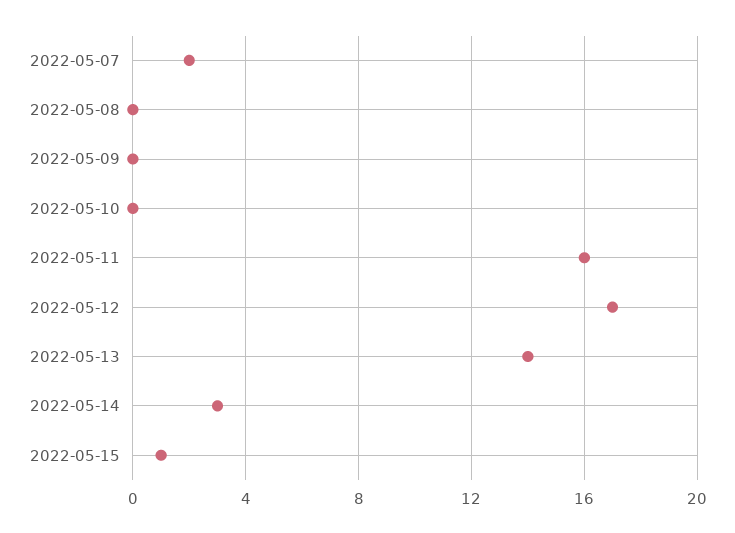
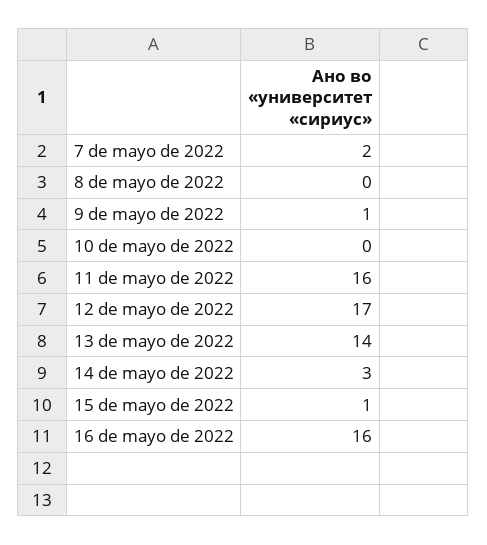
2022-05-09: 0 -> 1
16 de mayo de 2022: none -> 16

